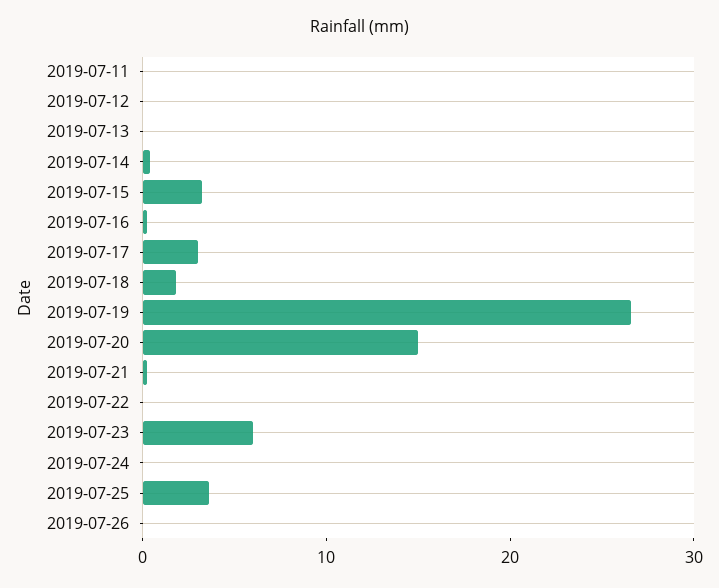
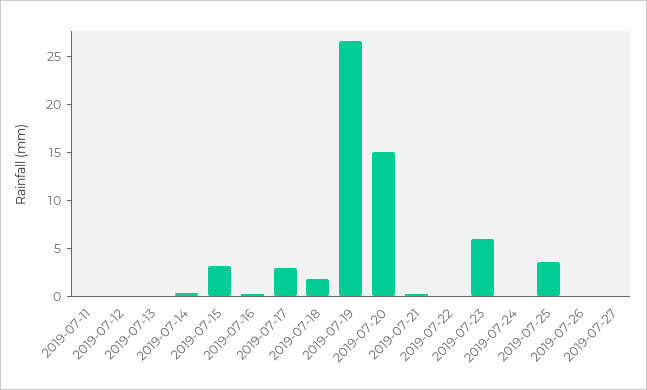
2019-07-27: none -> 0

